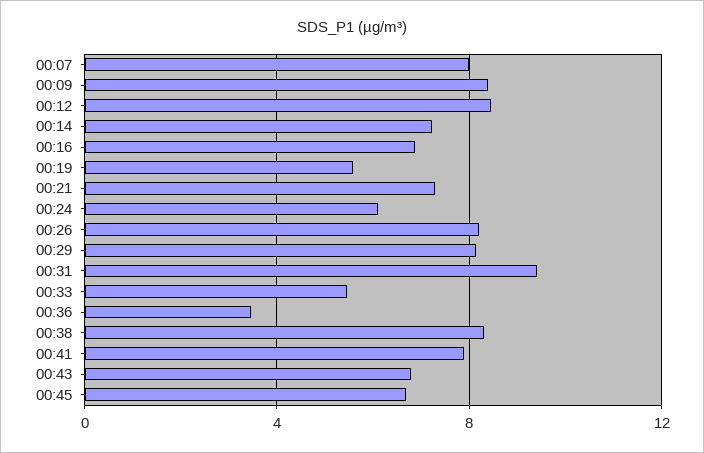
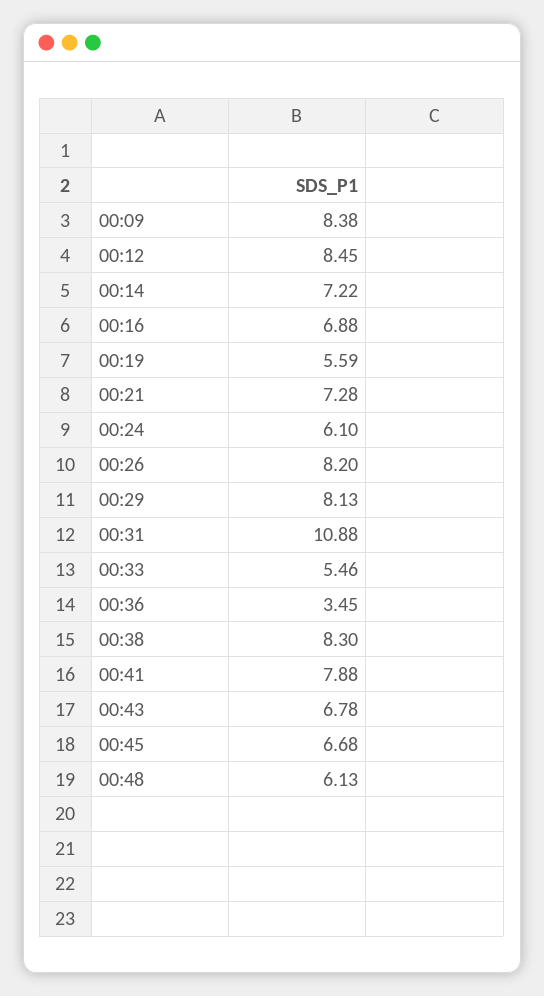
00:07: 8 -> none
00:31: 9.5 -> 10.88
00:48: none -> 6.13

